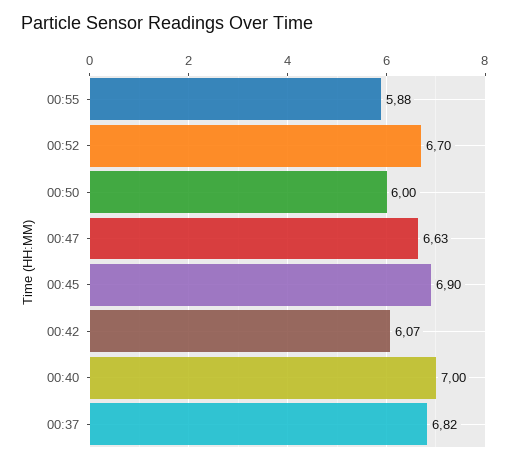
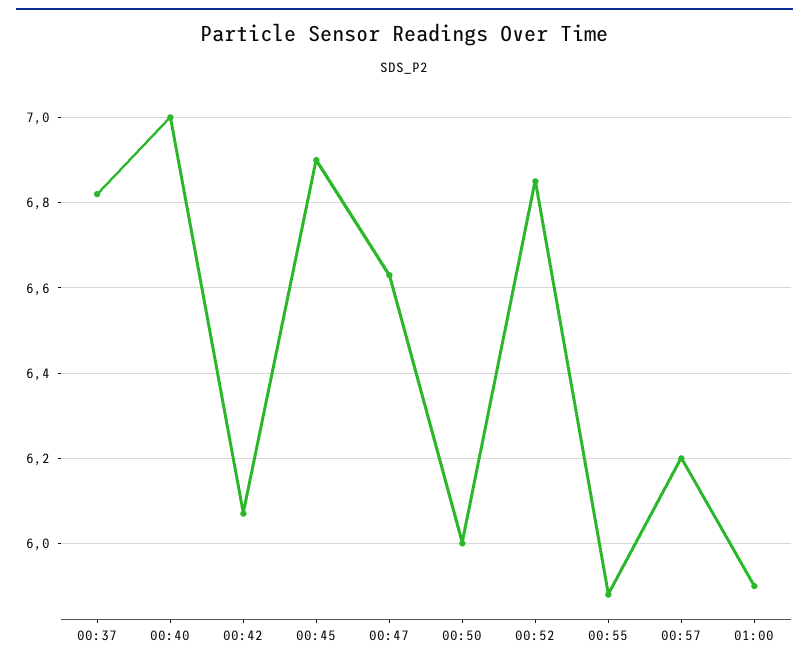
00:52: 6.7 -> 6.85
00:57: none -> 6.2
01:00: none -> 5.9

